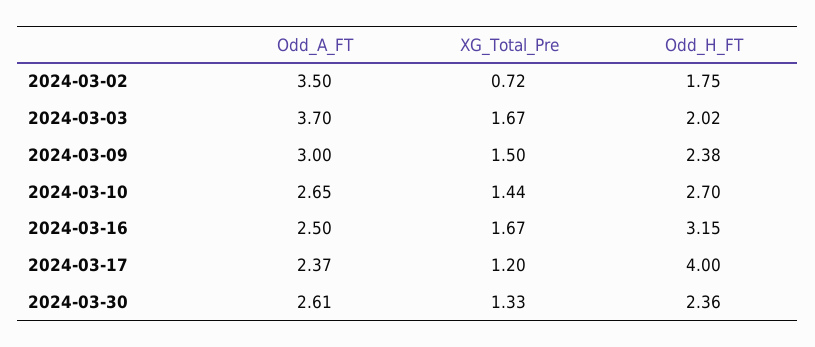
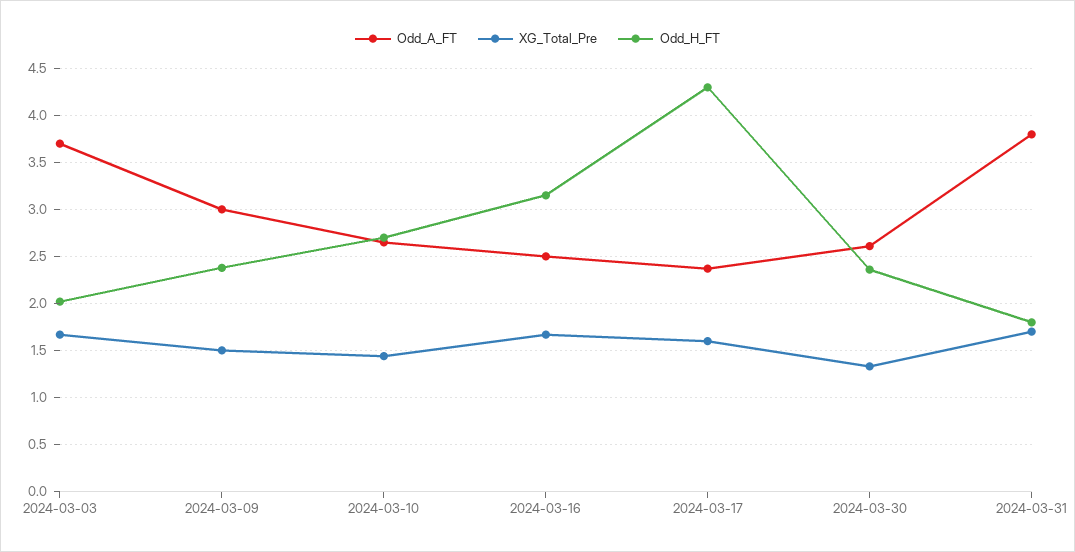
Odd_A_FT, 2024-03-02: 3.5 -> none
XG_Total_Pre, 2024-03-02: 0.72 -> none
Odd_H_FT, 2024-03-02: 1.75 -> none
XG_Total_Pre, 2024-03-17: 1.2 -> 1.6
Odd_H_FT, 2024-03-17: 4 -> 4.3
Odd_A_FT, 2024-03-31: none -> 3.8
XG_Total_Pre, 2024-03-31: none -> 1.7
Odd_H_FT, 2024-03-31: none -> 1.8

